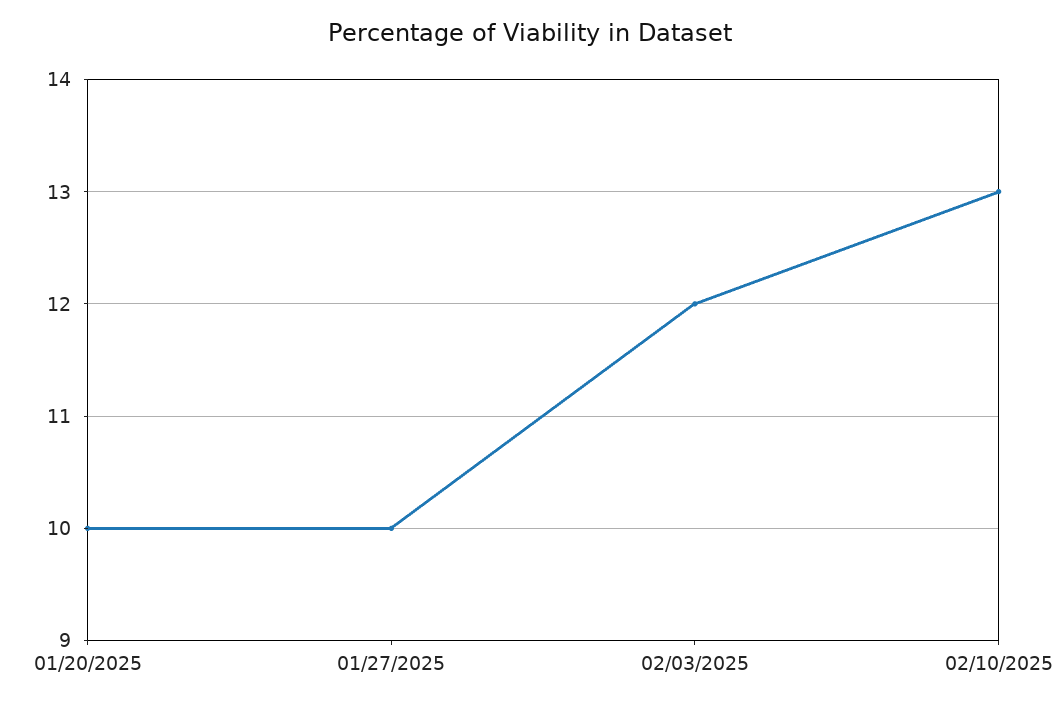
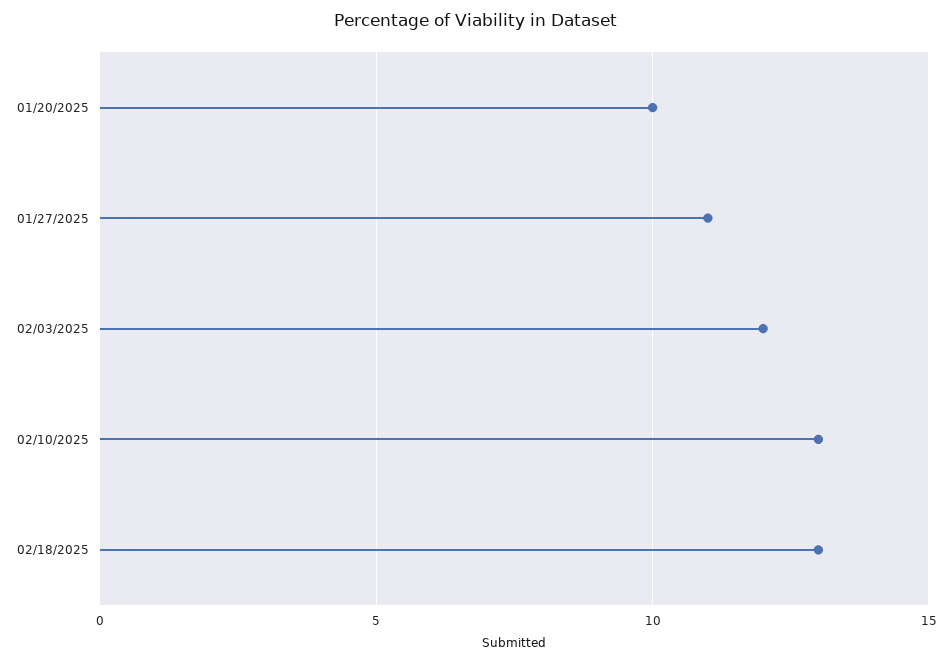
01/27/2025: 10 -> 11
02/18/2025: none -> 13

